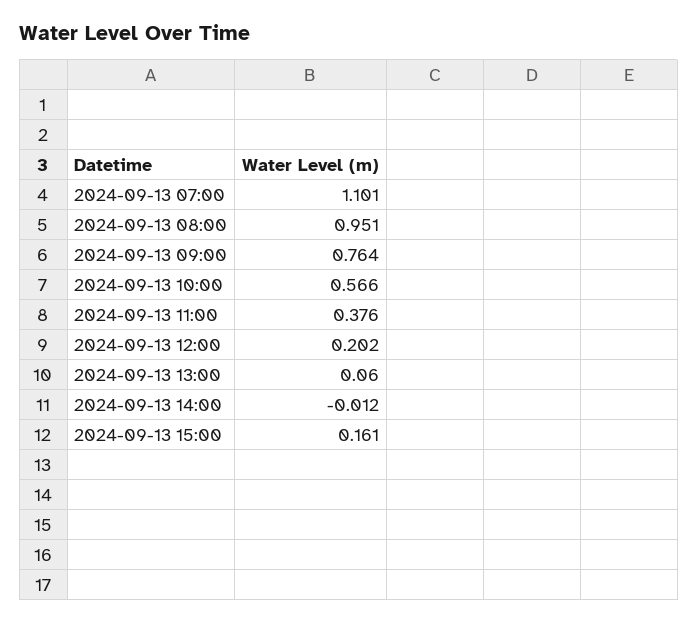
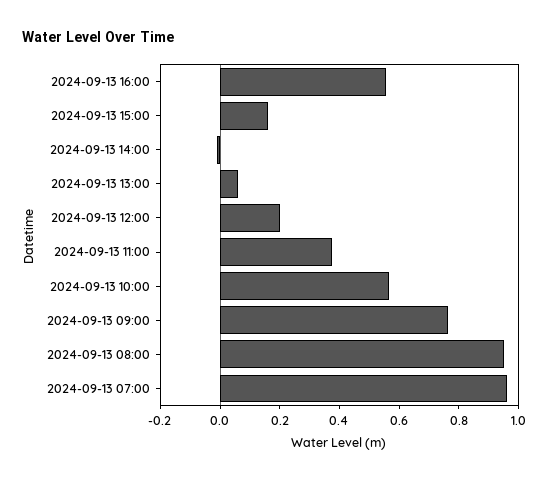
2024-09-13 07:00: 1.101 -> 0.95
2024-09-13 16:00: none -> 0.55

